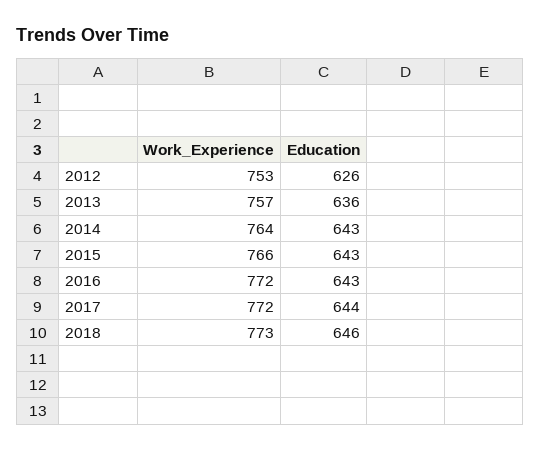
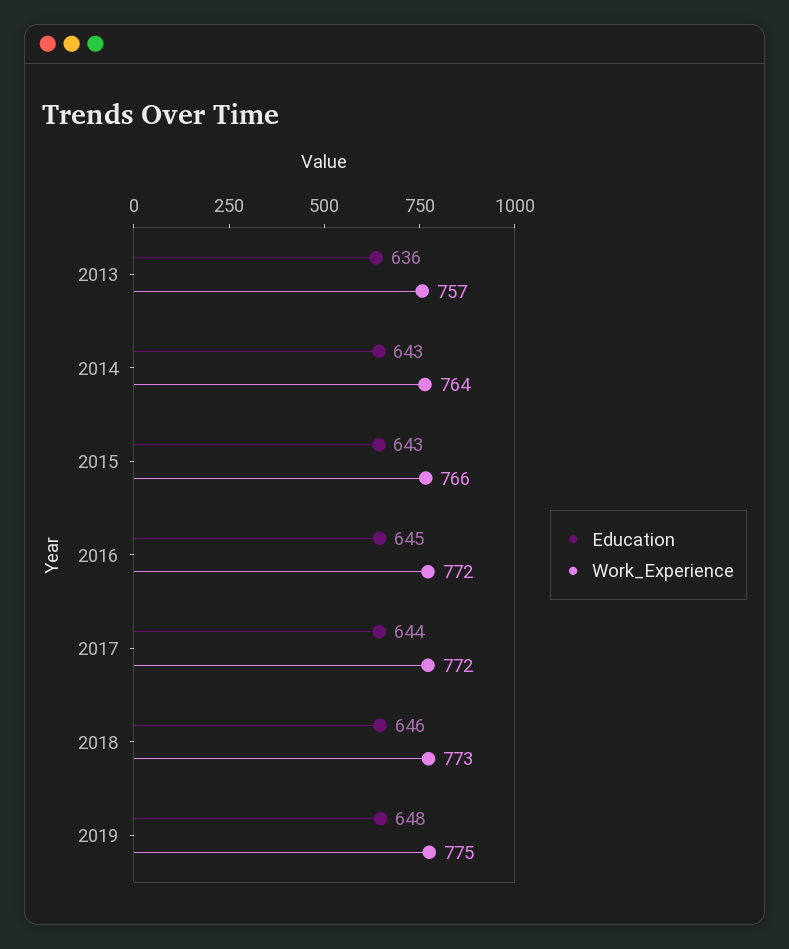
Work_Experience, 2012: 753 -> none
Education, 2012: 626 -> none
Education, 2016: 643 -> 645
Education, 2019: none -> 648
Work_Experience, 2019: none -> 775

